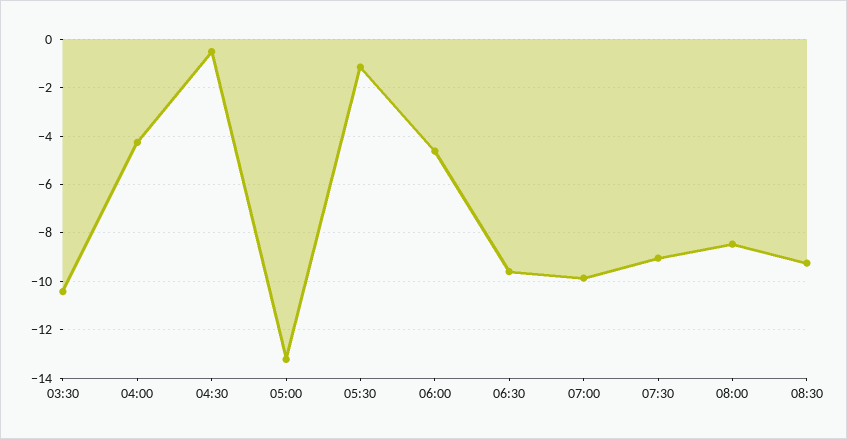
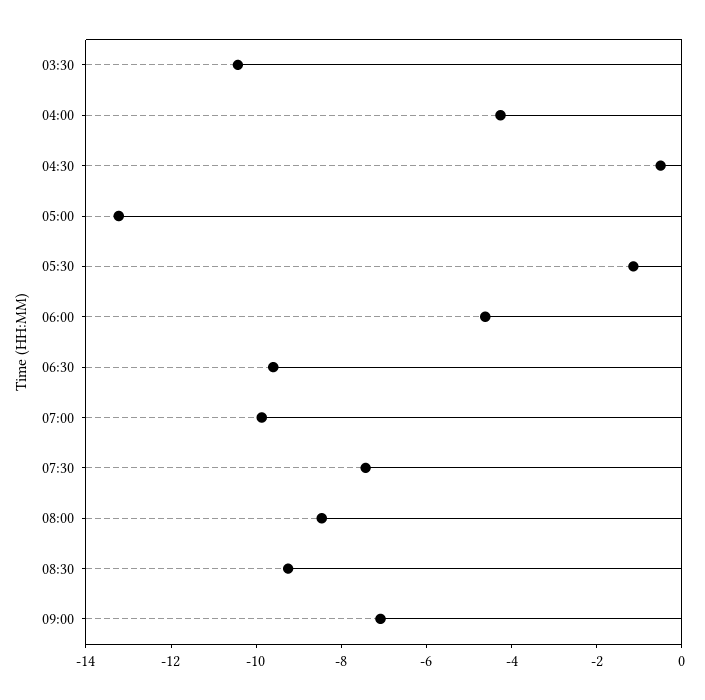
07:30: -9 -> -7.5
09:00: none -> -7

